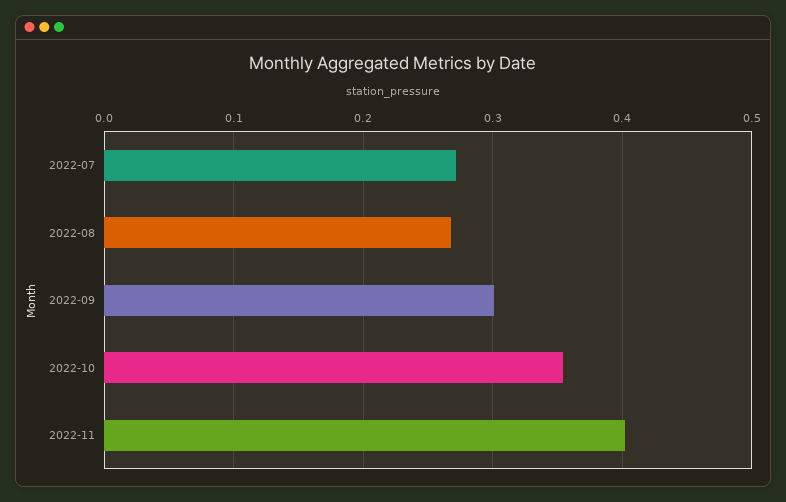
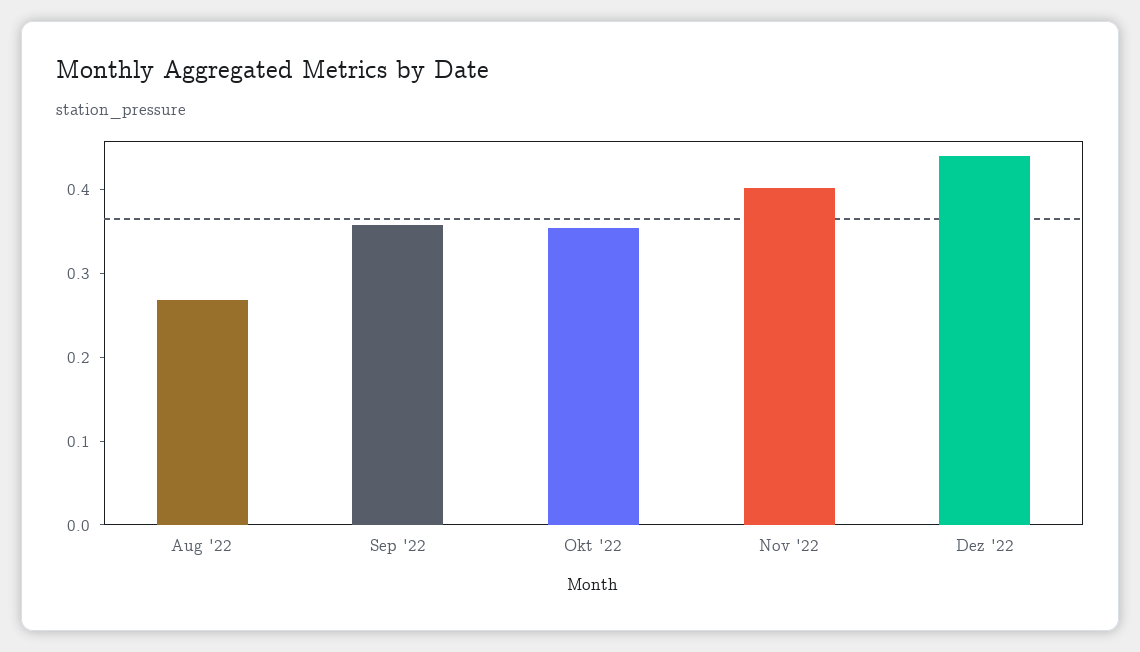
2022-07: 0.27 -> none
2022-09: 0.3 -> 0.36
Dez '22: none -> 0.44

